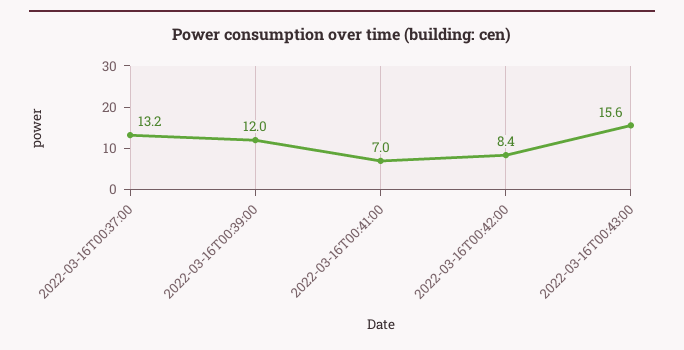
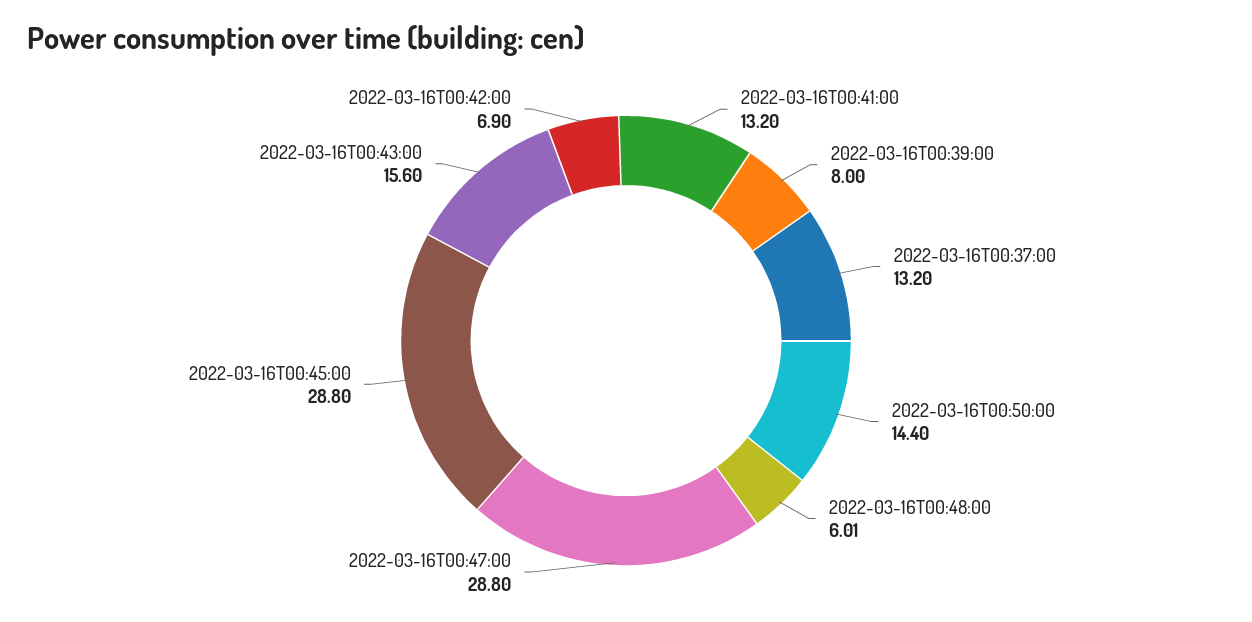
2022-03-16T00:39:00: 12 -> 8
2022-03-16T00:41:00: 7 -> 13.2
2022-03-16T00:42:00: 8.4 -> 6.9
2022-03-16T00:50:00: none -> 14.4
2022-03-16T00:48:00: none -> 6.01
2022-03-16T00:47:00: none -> 28.8
2022-03-16T00:45:00: none -> 28.8

